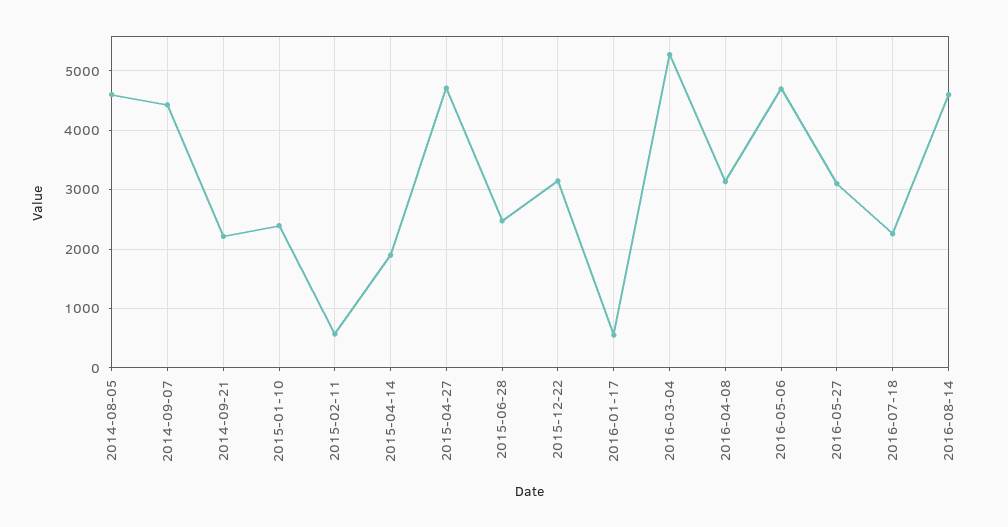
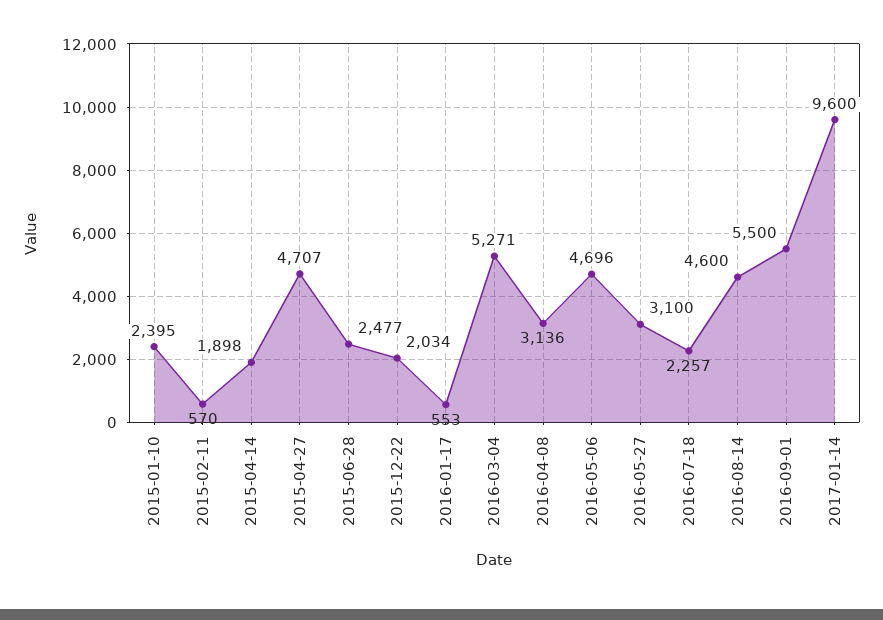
2014-08-05: 4600 -> none
2014-09-07: 4400 -> none
2014-09-21: 2200 -> none
2015-12-22: 3200 -> 2034
2016-09-01: none -> 5500
2017-01-14: none -> 9600

